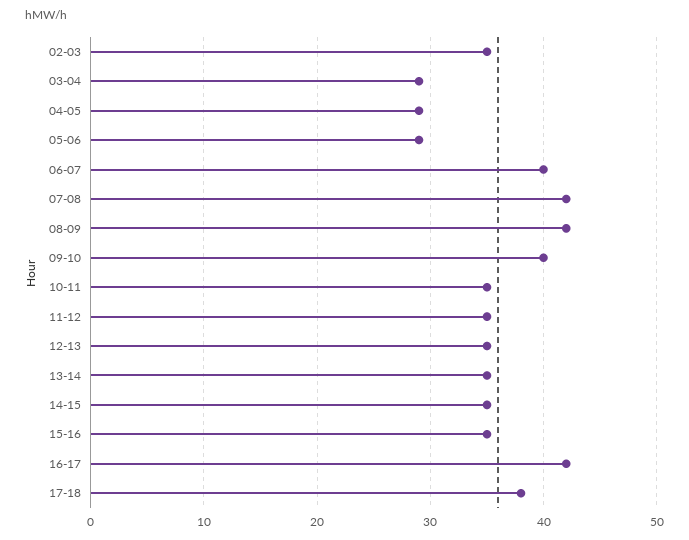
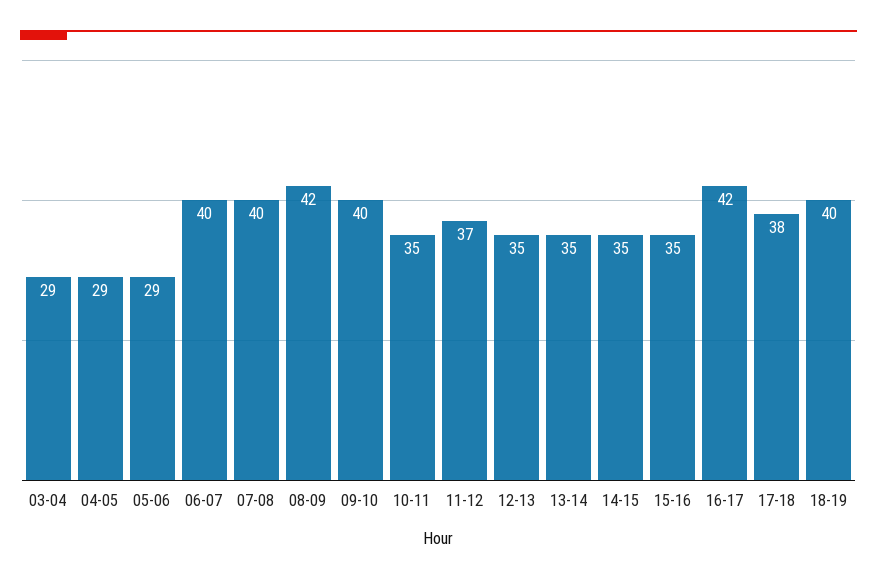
02-03: 35 -> none
07-08: 42 -> 40
11-12: 35 -> 37
18-19: none -> 40

